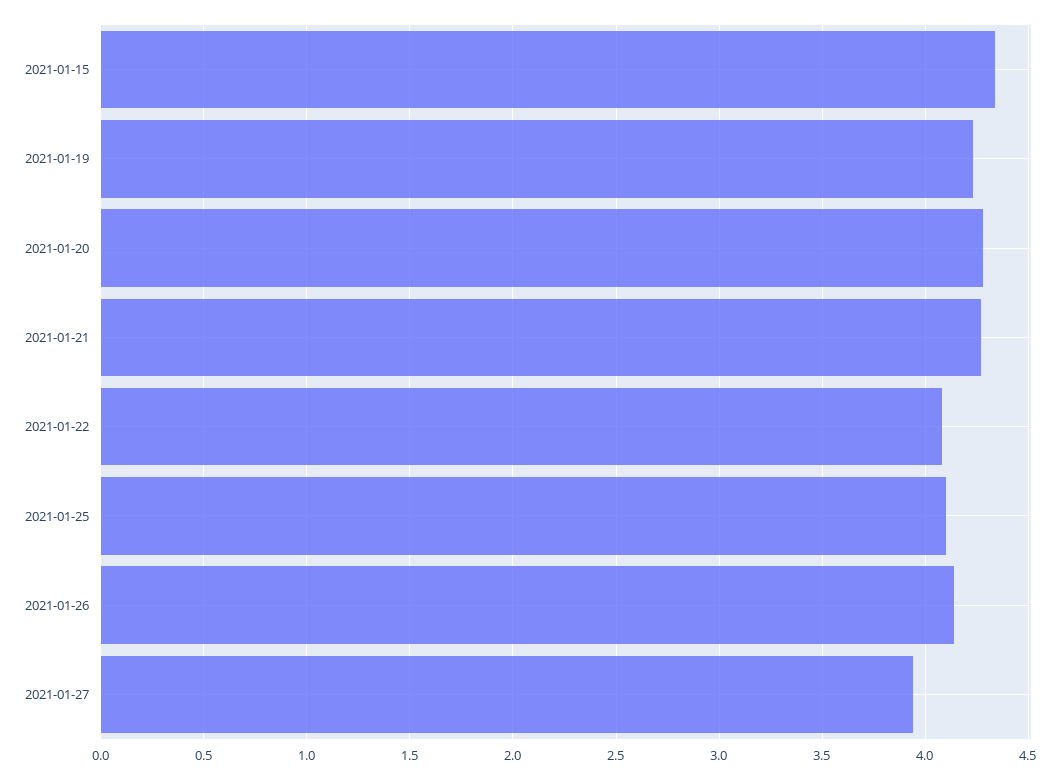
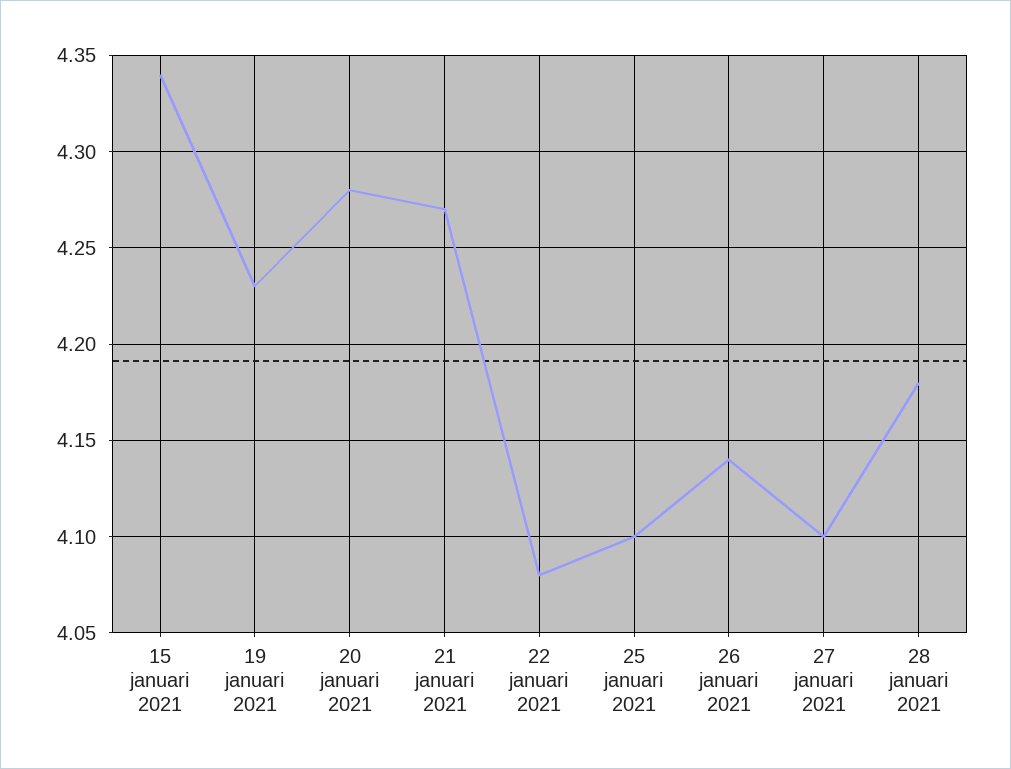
2021-01-27: 3.95 -> 4.1
28 januari 2021: none -> 4.18

